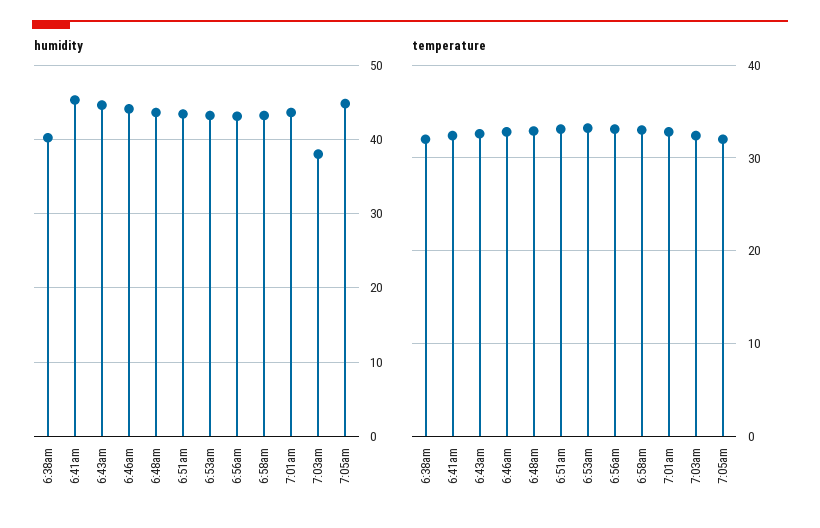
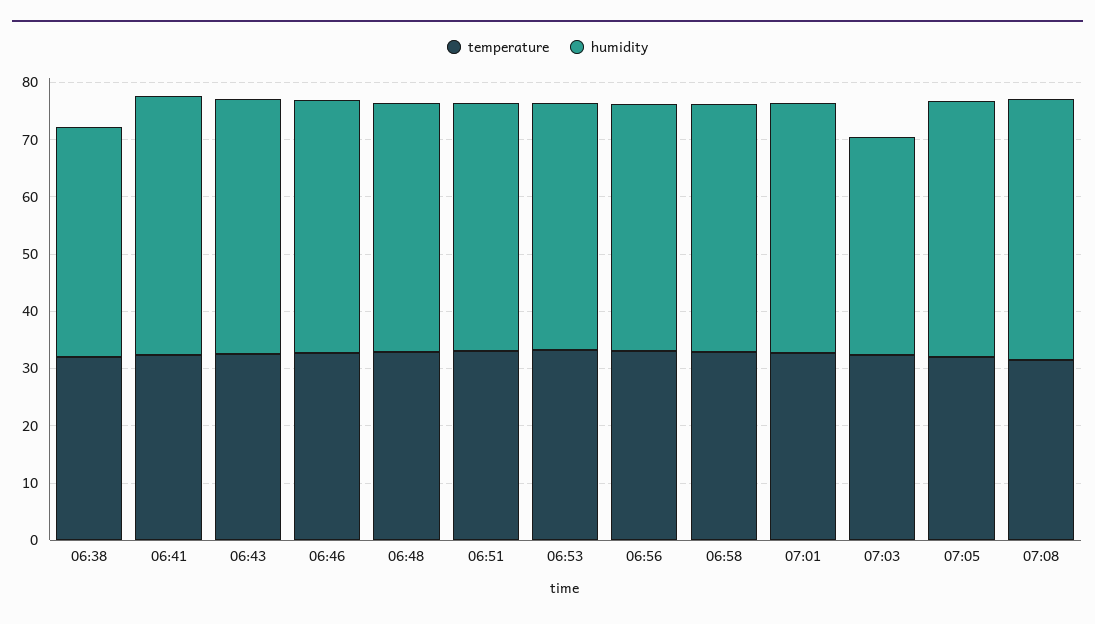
temperature, 07:08: none -> 32
humidity, 07:08: none -> 46

